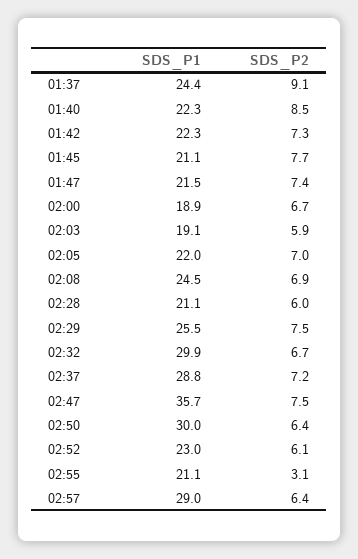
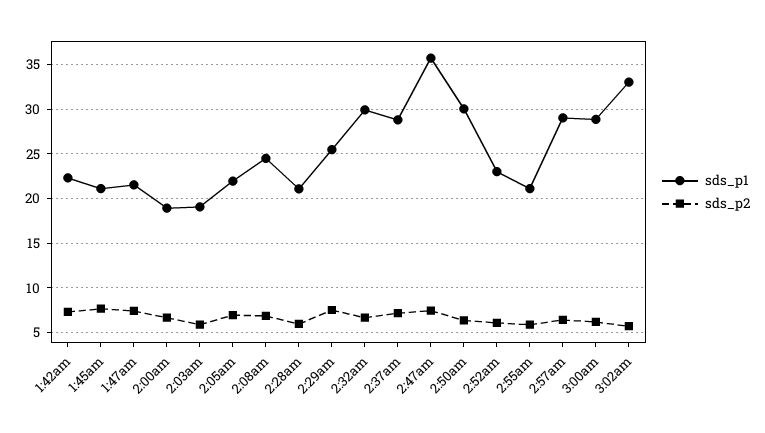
SDS_P1, 01:37: 24.4 -> none
SDS_P2, 01:37: 9.1 -> none
SDS_P1, 01:40: 22.3 -> none
SDS_P2, 01:40: 8.5 -> none
SDS_P2, 02:55: 3.1 -> 6
SDS_P1, 3:00am: none -> 29
SDS_P2, 3:00am: none -> 6
SDS_P1, 3:02am: none -> 33
SDS_P2, 3:02am: none -> 6

